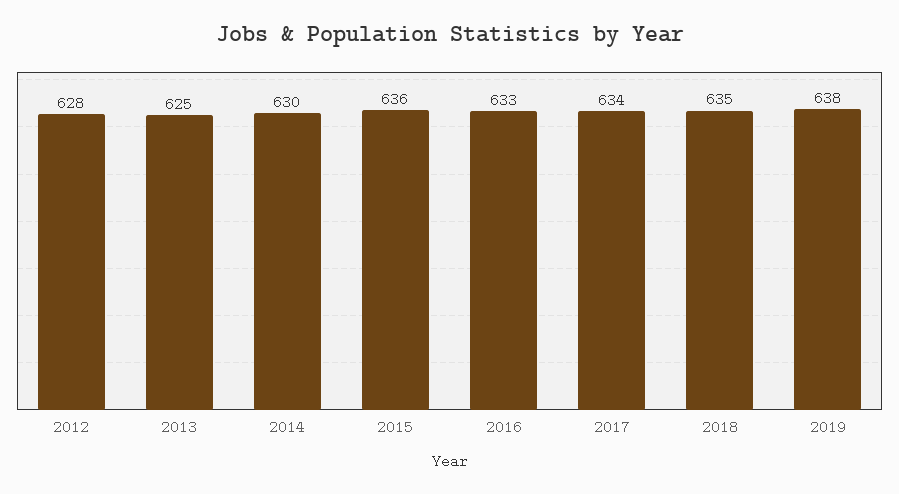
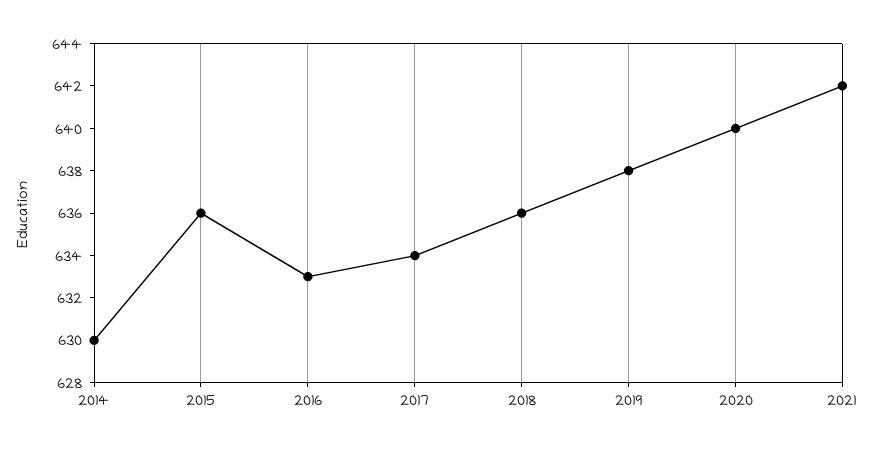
2012: 628 -> none
2013: 625 -> none
2018: 635 -> 636
2020: none -> 640
2021: none -> 642

